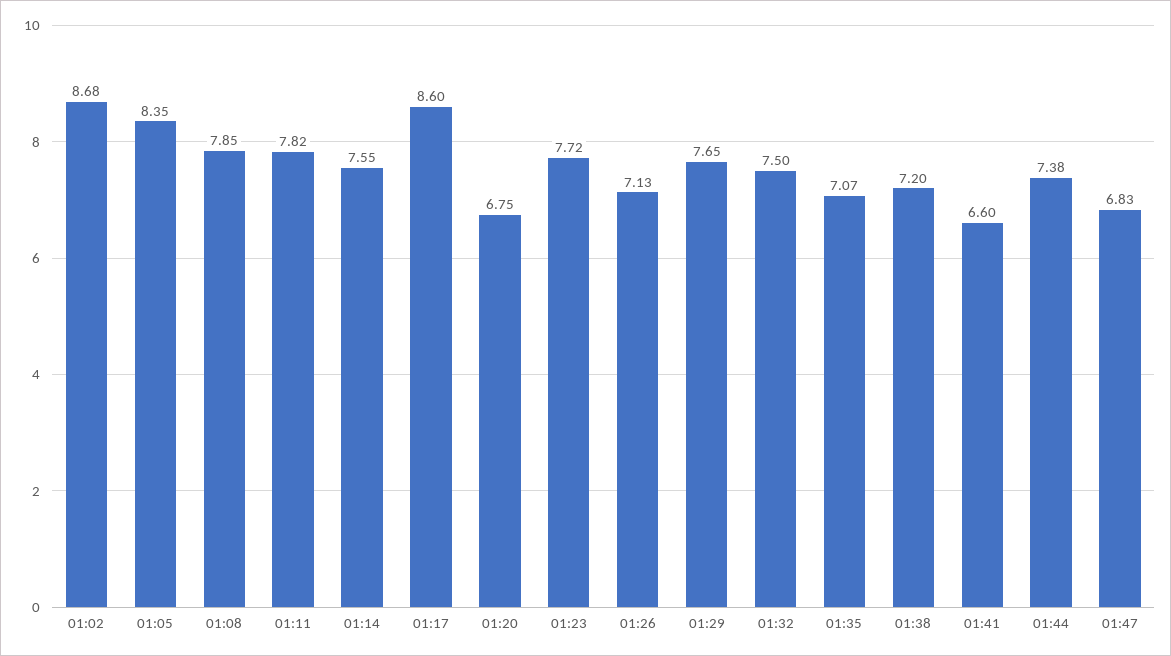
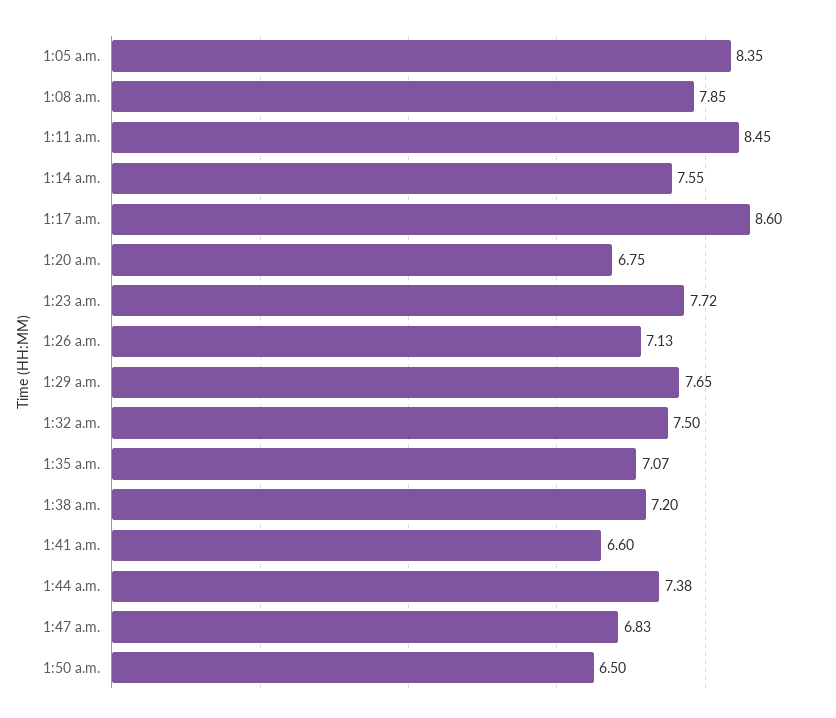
01:02: 8.68 -> none
01:11: 7.82 -> 8.45
1:50 a.m.: none -> 6.5

